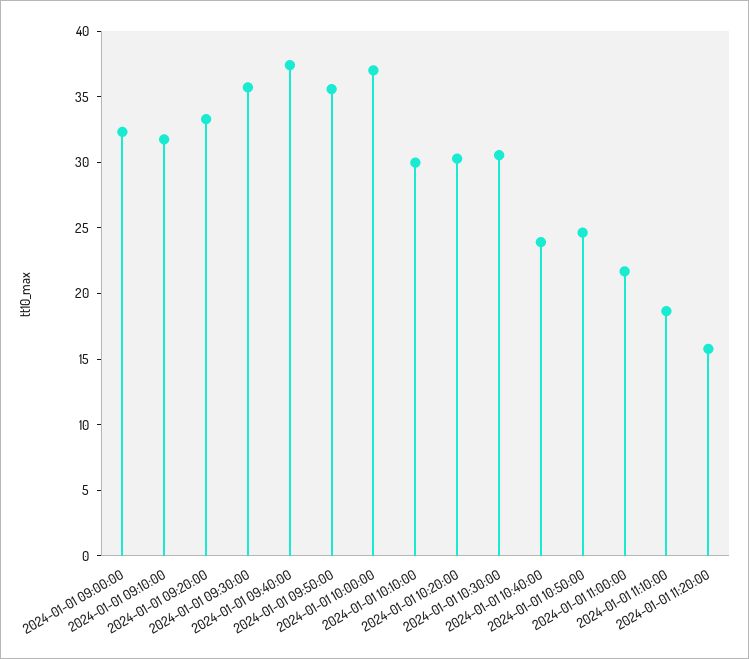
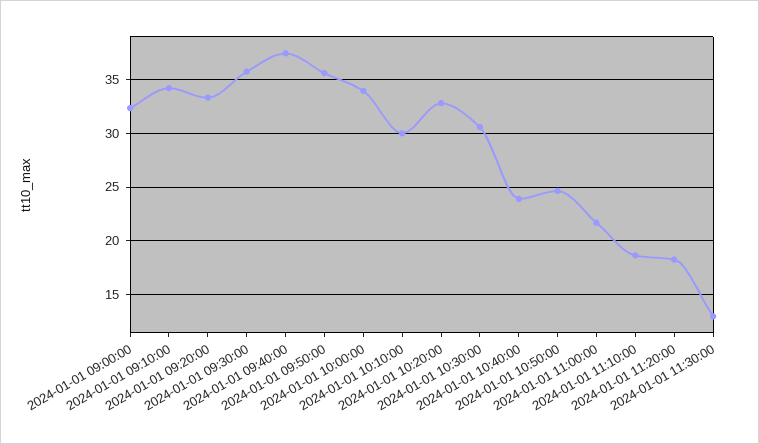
2024-01-01 09:10:00: 32 -> 34
2024-01-01 10:00:00: 37 -> 34
2024-01-01 10:20:00: 30 -> 33
2024-01-01 11:20:00: 16 -> 18
2024-01-01 11:30:00: none -> 13

